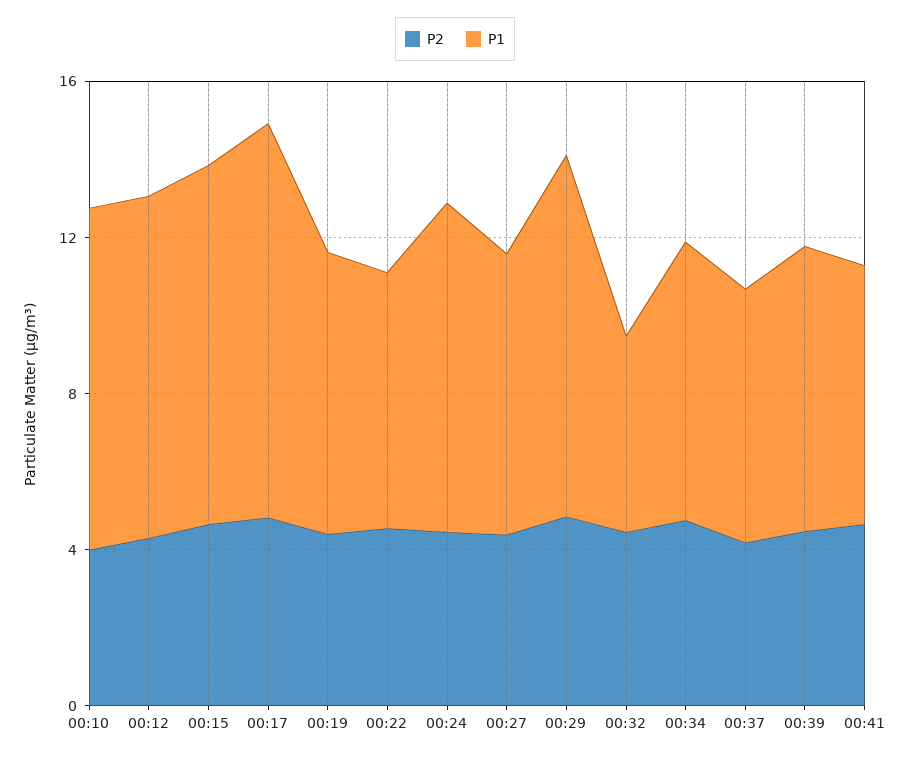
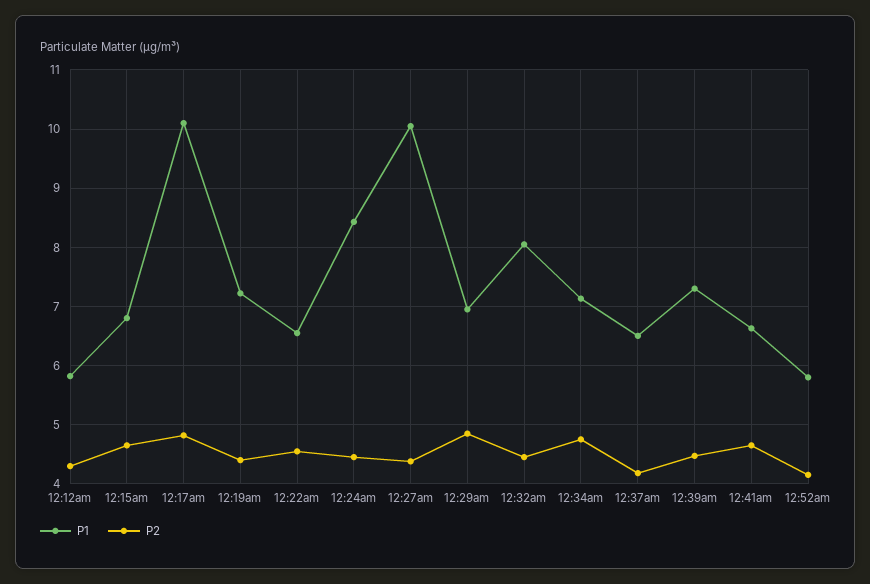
P2, 00:10: 4 -> none
P1, 00:10: 9 -> none
P1, 00:12: 9 -> 5.8
P1, 00:15: 9 -> 6.8
P1, 00:27: 7 -> 10
P1, 00:29: 9 -> 7
P1, 00:32: 5 -> 8
P1, 12:52am: none -> 5.8
P2, 12:52am: none -> 4.2

